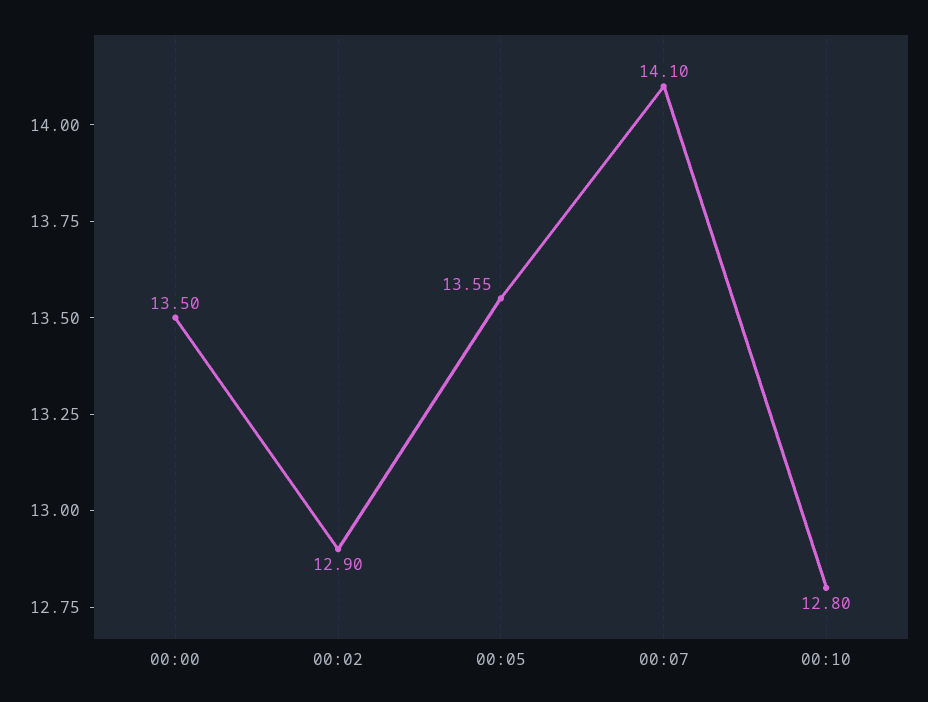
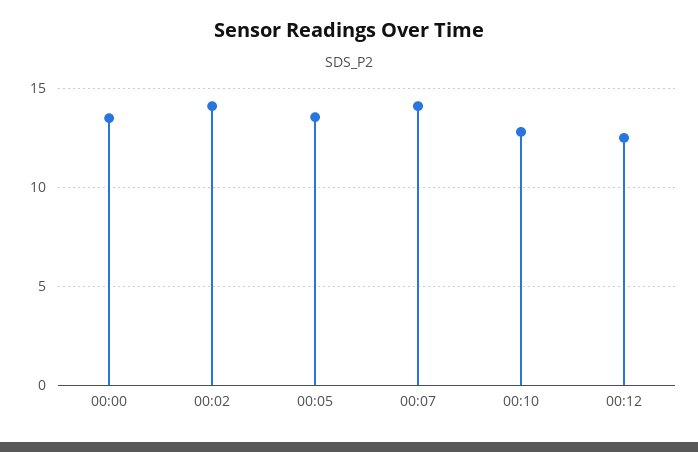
00:02: 12.9 -> 14
00:12: none -> 12.5

